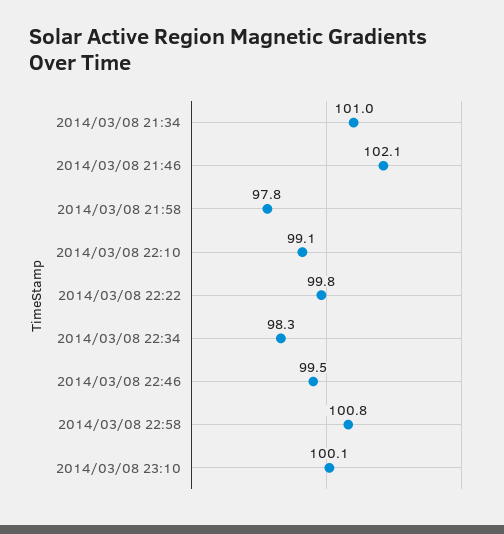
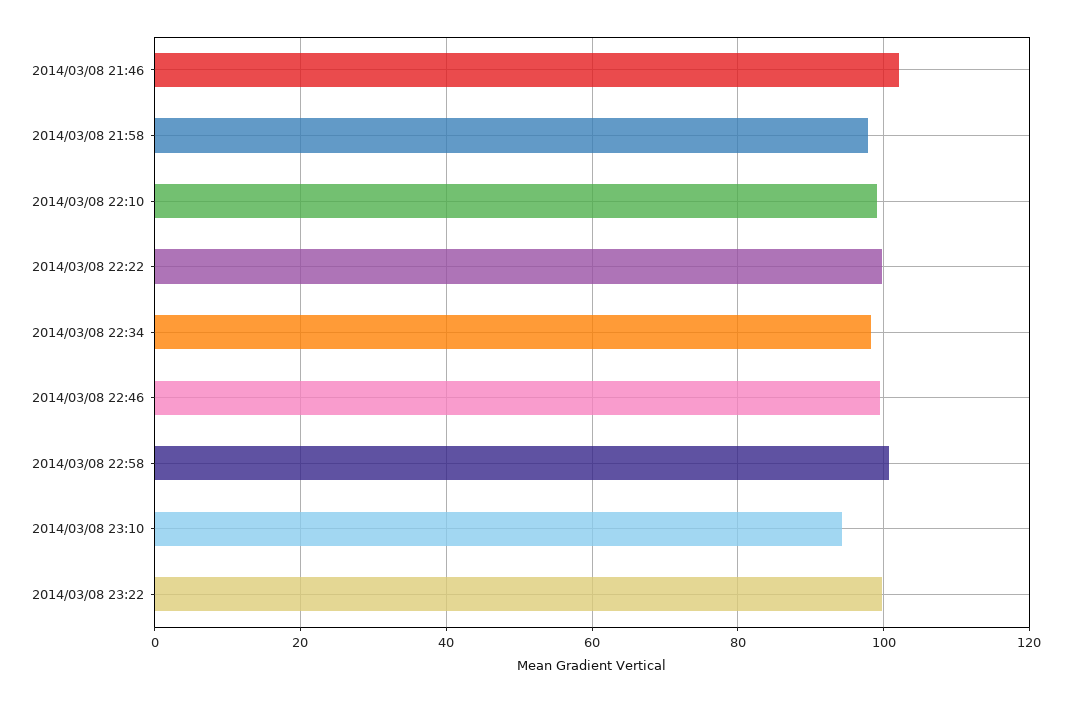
2014/03/08 21:34: 101 -> none
2014/03/08 23:10: 100.1 -> 94
2014/03/08 23:22: none -> 100

